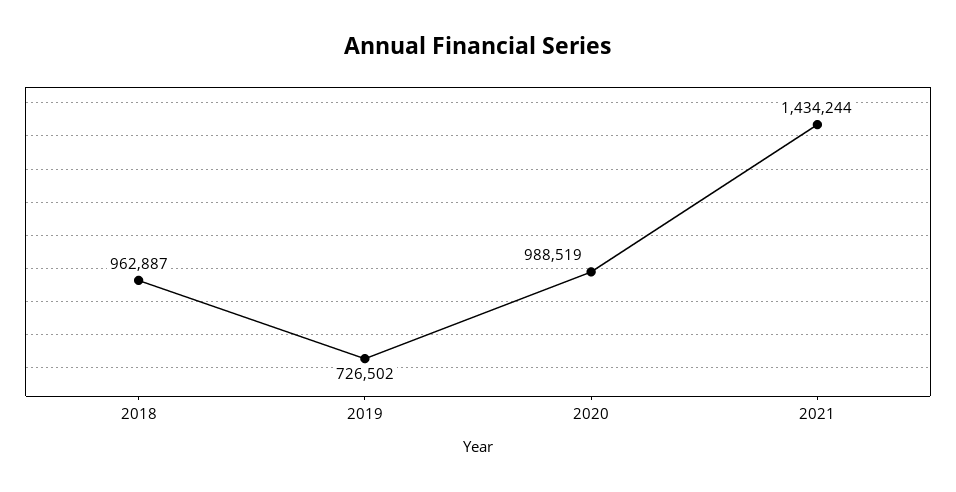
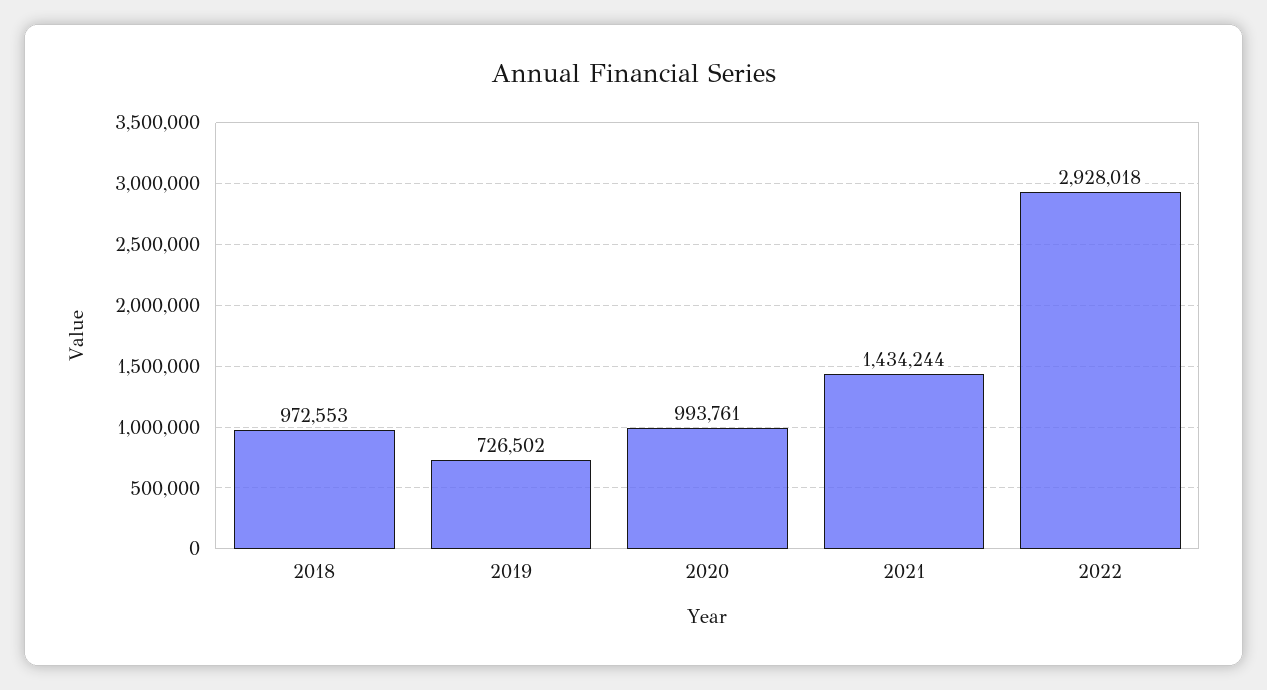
2018: 962887 -> 972553
2020: 988519 -> 993761
2022: none -> 2928018

